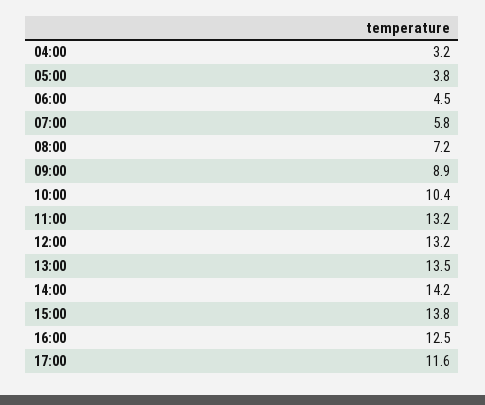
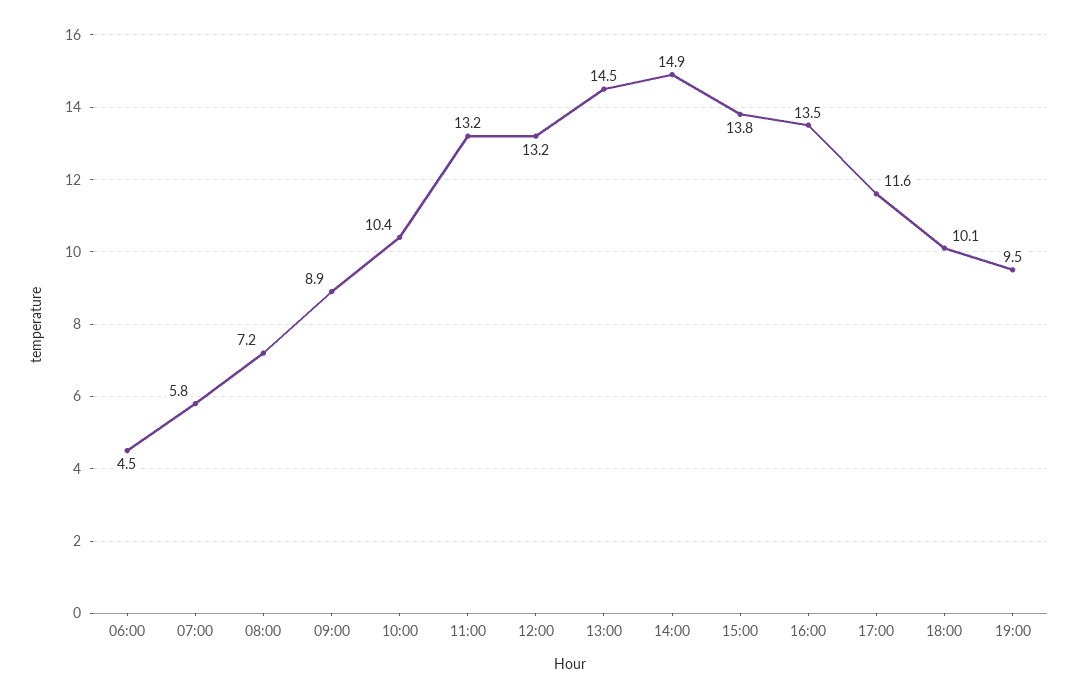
04:00: 3.2 -> none
05:00: 3.8 -> none
13:00: 13.5 -> 14.5
14:00: 14.2 -> 14.9
16:00: 12.5 -> 13.5
18:00: none -> 10.1
19:00: none -> 9.5

